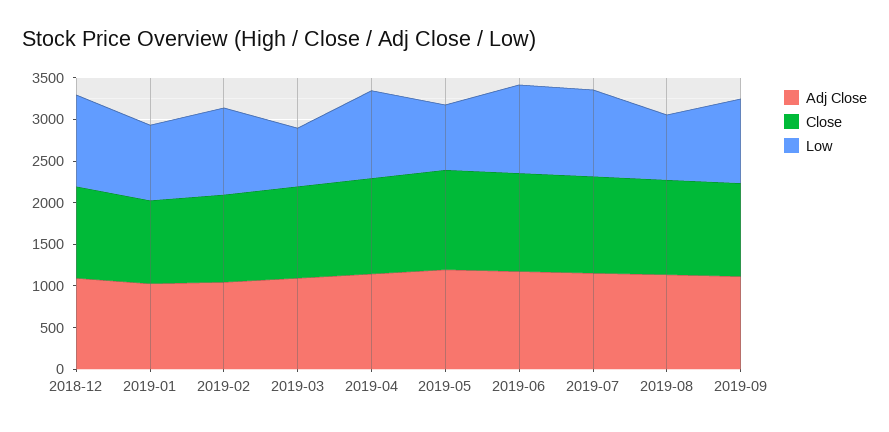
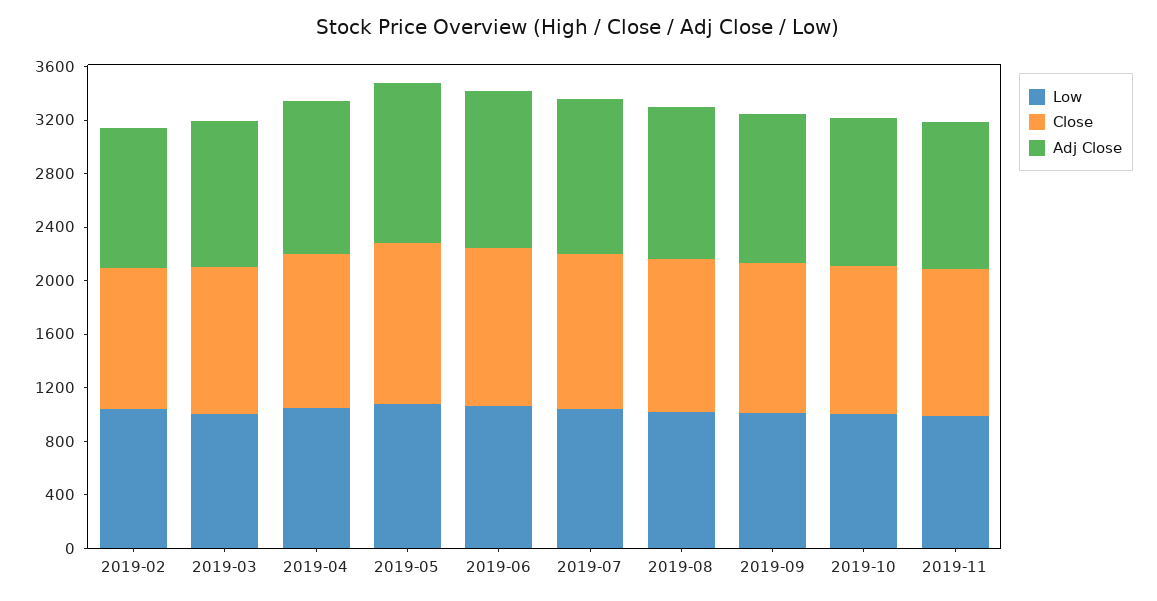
Adj Close, 2018-12: 1100 -> none
Close, 2018-12: 1100 -> none
Low, 2018-12: 1100 -> none
Adj Close, 2019-01: 1000 -> none
Close, 2019-01: 1000 -> none
Low, 2019-01: 900 -> none
Low, 2019-03: 700 -> 1000
Low, 2019-05: 800 -> 1100
Low, 2019-08: 800 -> 1000
Low, 2019-10: none -> 1000
Close, 2019-10: none -> 1100
Adj Close, 2019-10: none -> 1100
Low, 2019-11: none -> 1000
Close, 2019-11: none -> 1100
Adj Close, 2019-11: none -> 1100

